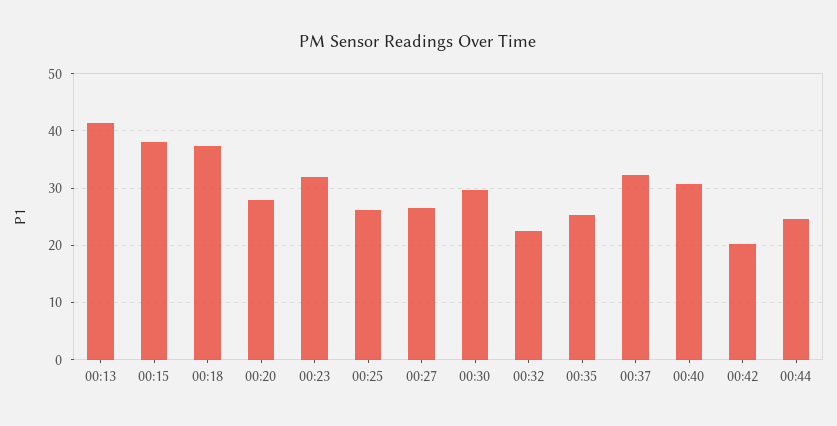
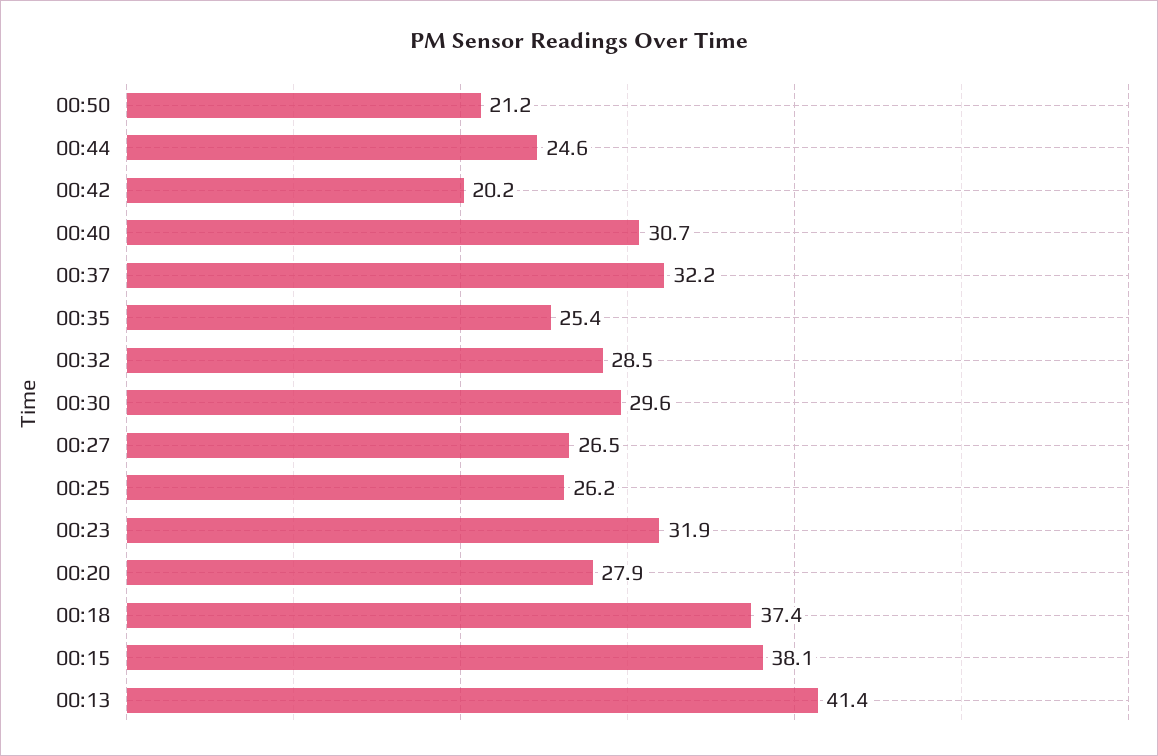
00:32: 22 -> 28.5
00:50: none -> 21.2

